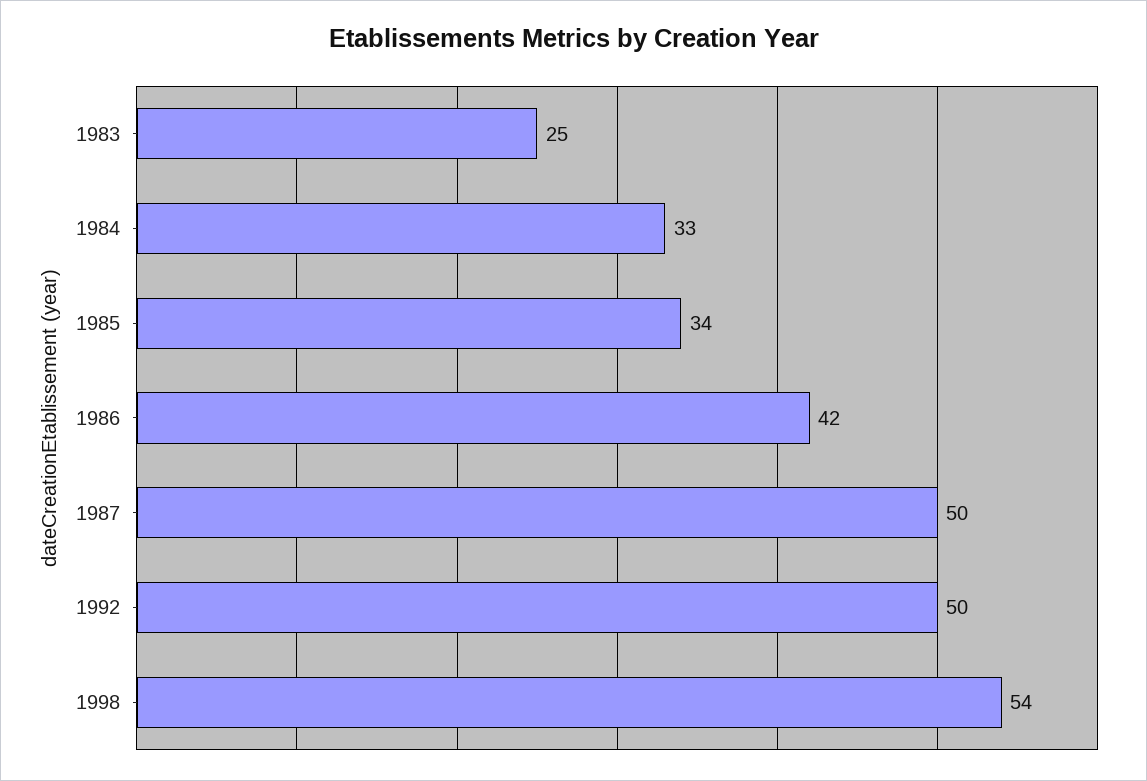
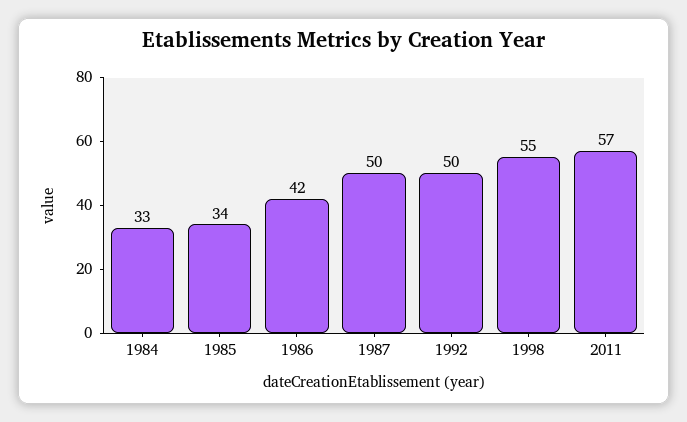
1983: 25 -> none
1998: 54 -> 55
2011: none -> 57

